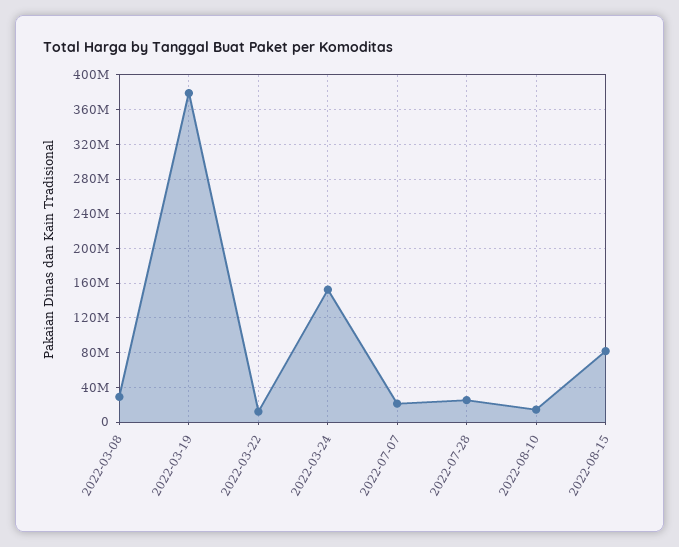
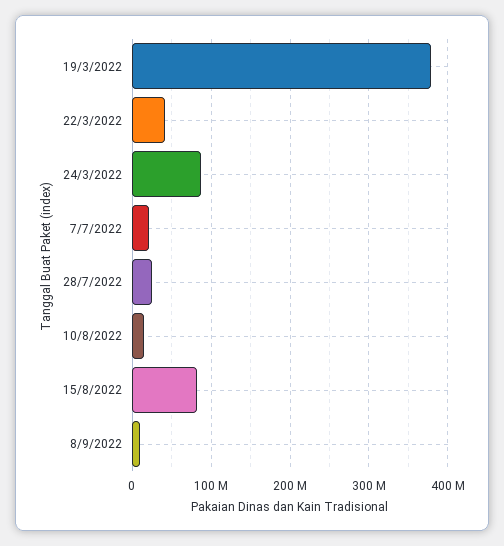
2022-03-08: 30000000 -> none
2022-03-22: 10000000 -> 40000000
2022-03-24: 150000000 -> 90000000
8/9/2022: none -> 10000000

